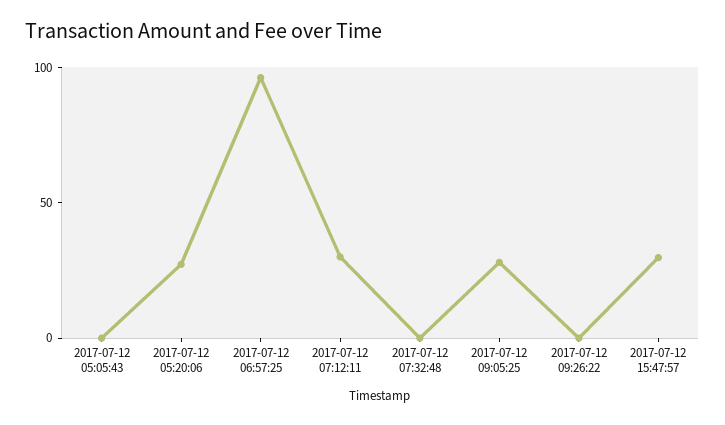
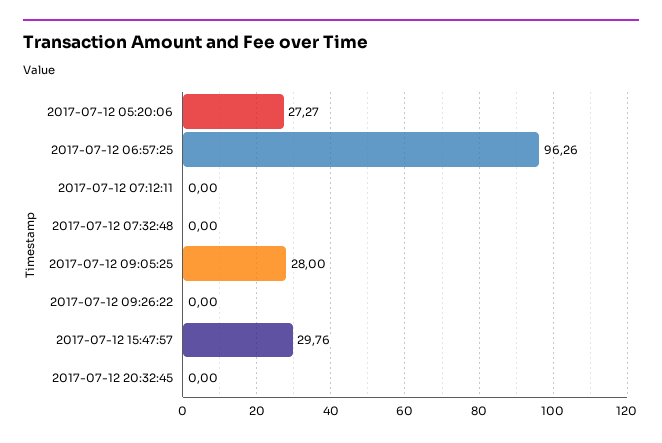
2017-07-12 05:05:43: 0 -> none
2017-07-12 07:12:11: 30 -> 0
2017-07-12 20:32:45: none -> 0

